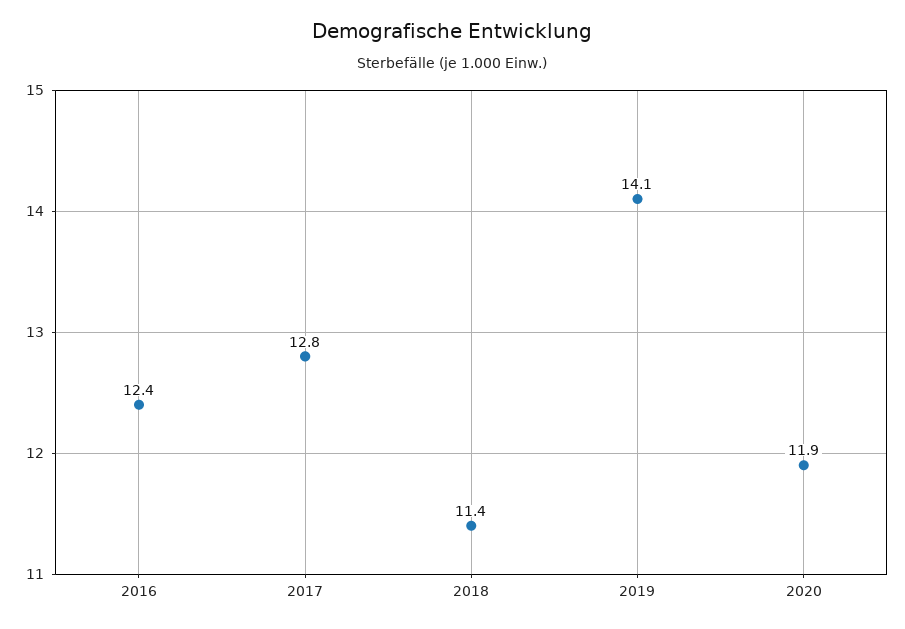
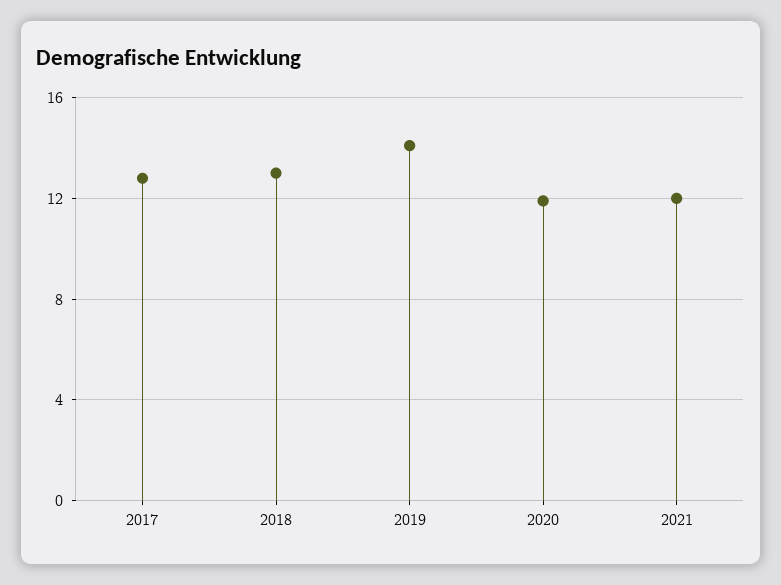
2016: 12.4 -> none
2018: 11.4 -> 13
2021: none -> 12

